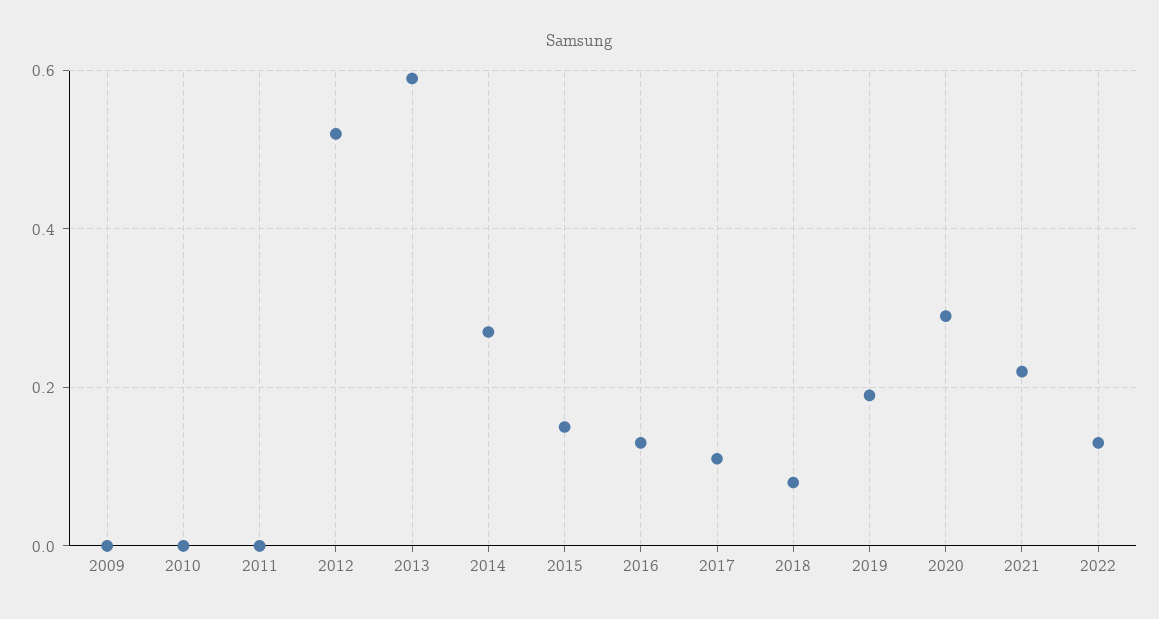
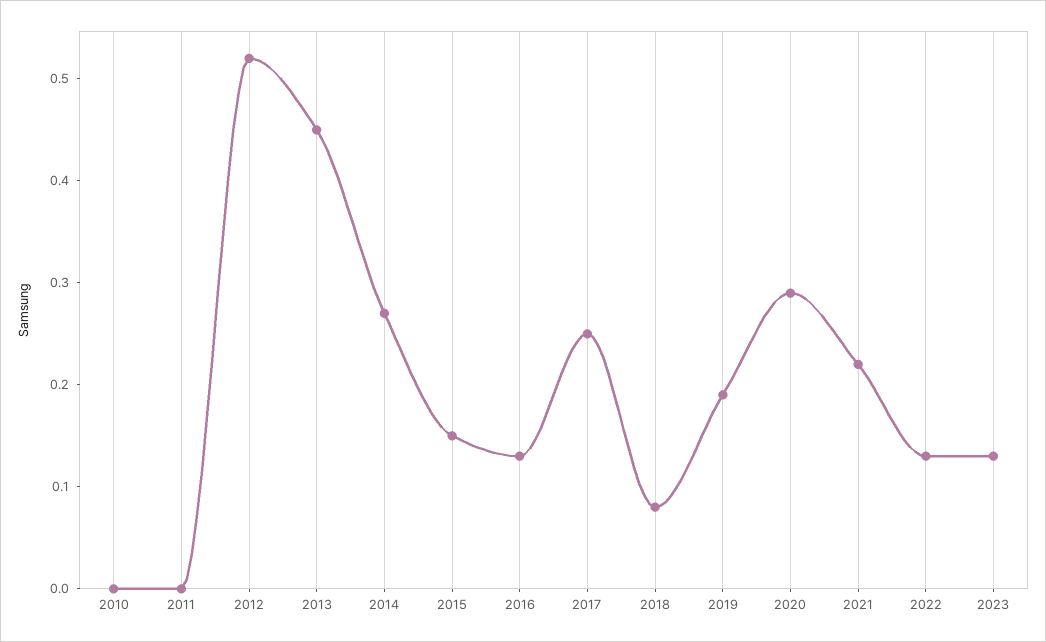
2009: 0 -> none
2013: 0.6 -> 0.45
2017: 0.1 -> 0.25
2023: none -> 0.13

